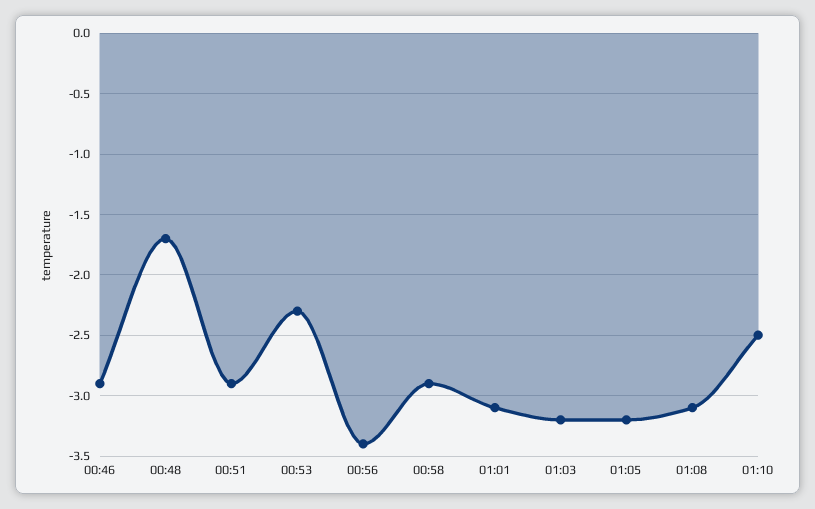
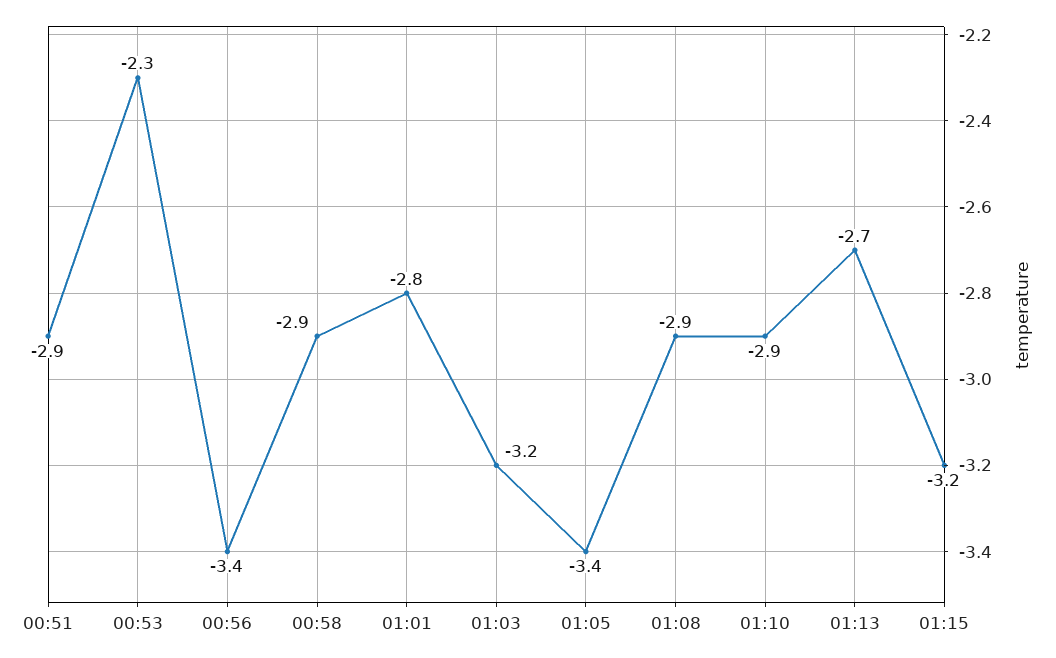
00:46: -2.9 -> none
00:48: -1.7 -> none
01:01: -3.1 -> -2.8
01:05: -3.2 -> -3.4
01:08: -3.1 -> -2.9
01:10: -2.5 -> -2.9
01:13: none -> -2.7
01:15: none -> -3.2

